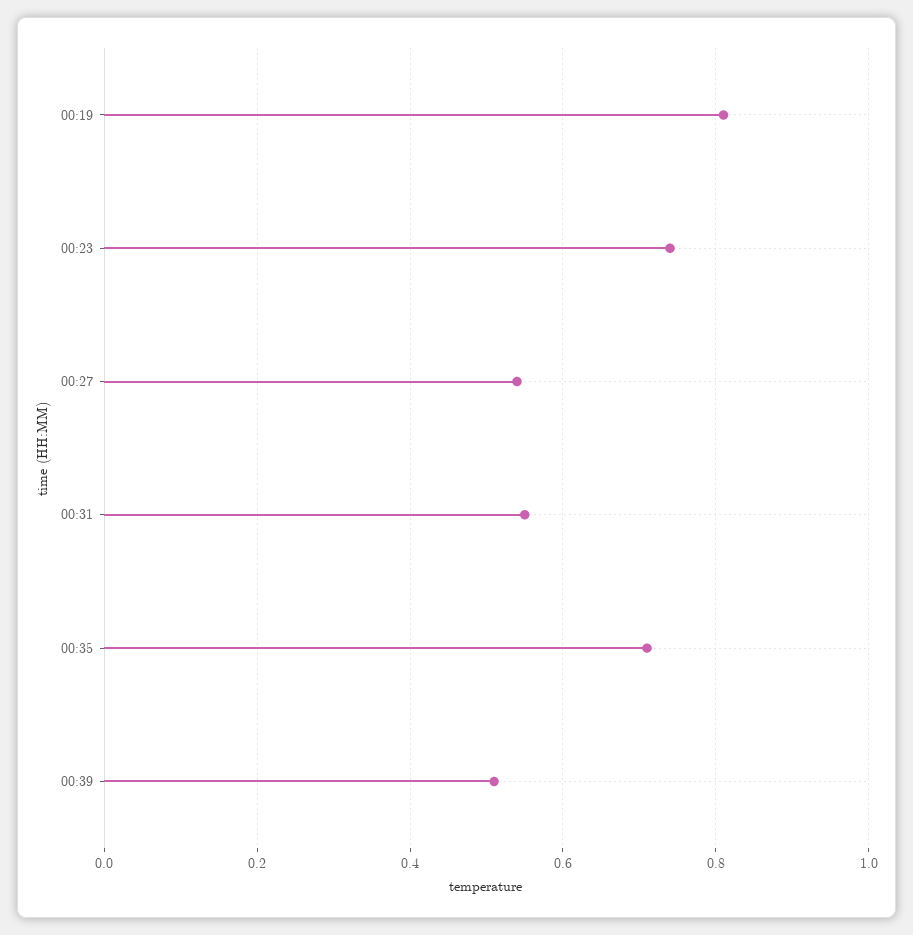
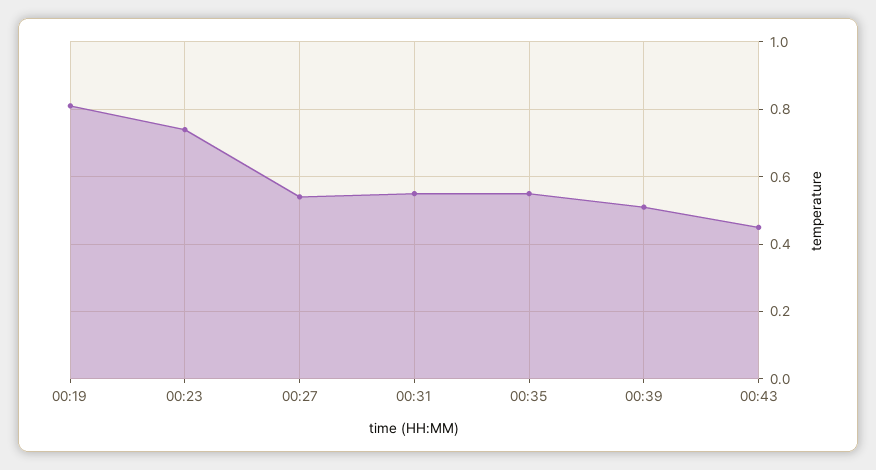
00:35: 0.7 -> 0.55
00:43: none -> 0.45

